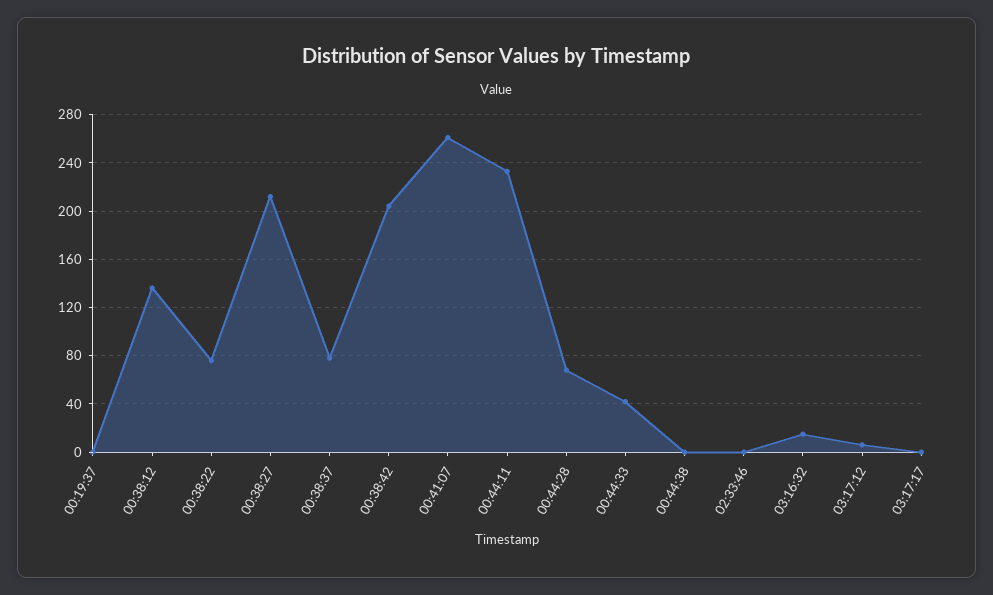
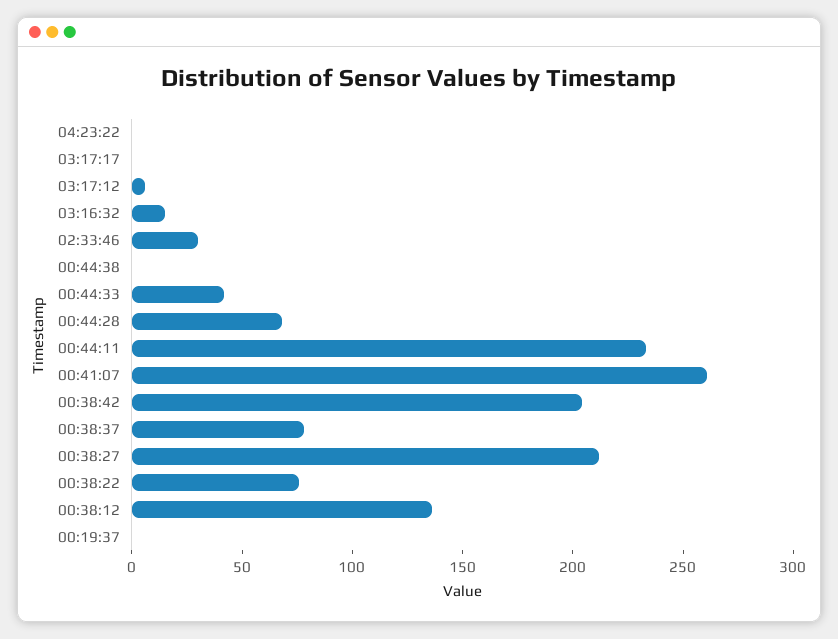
02:33:46: 0 -> 30
04:23:22: none -> 0

